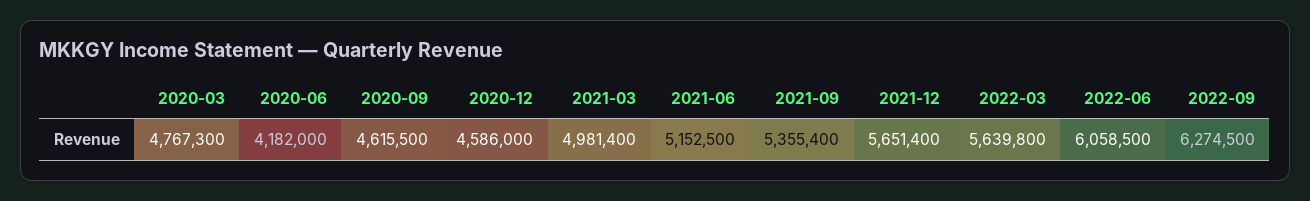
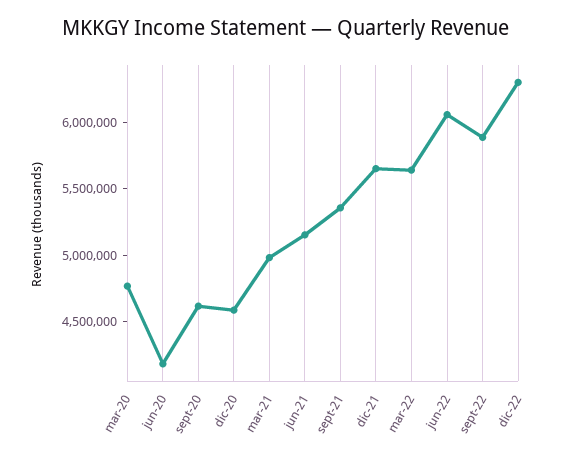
2022-09: 6274500 -> 5900000
dic-22: none -> 6300000

